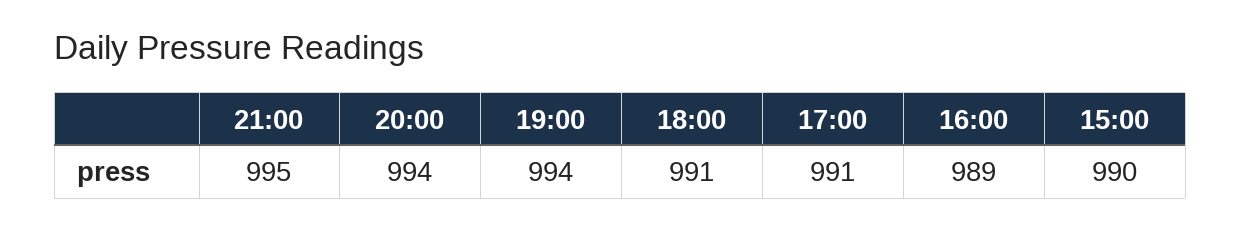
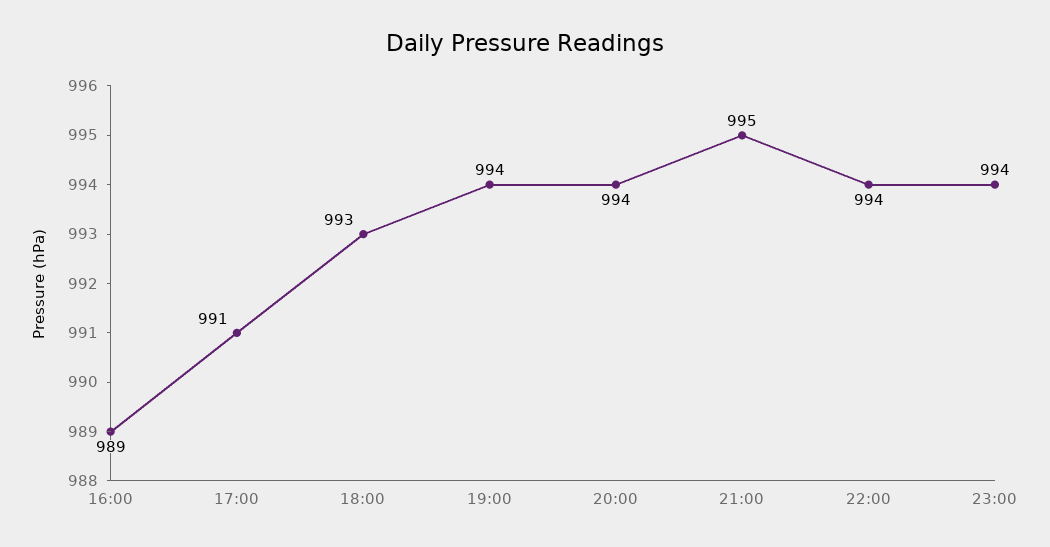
18:00: 991 -> 993
15:00: 990 -> none
22:00: none -> 994
23:00: none -> 994

